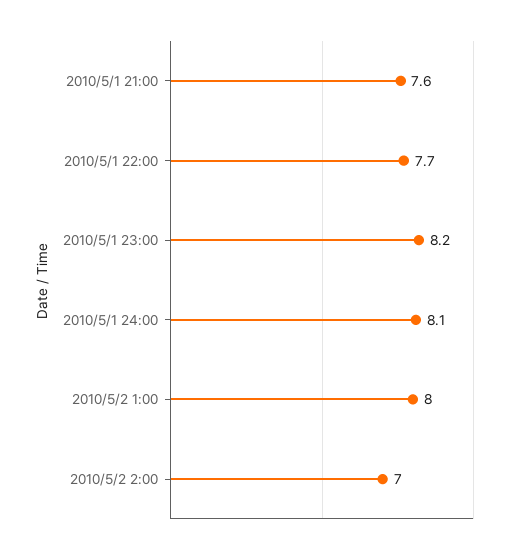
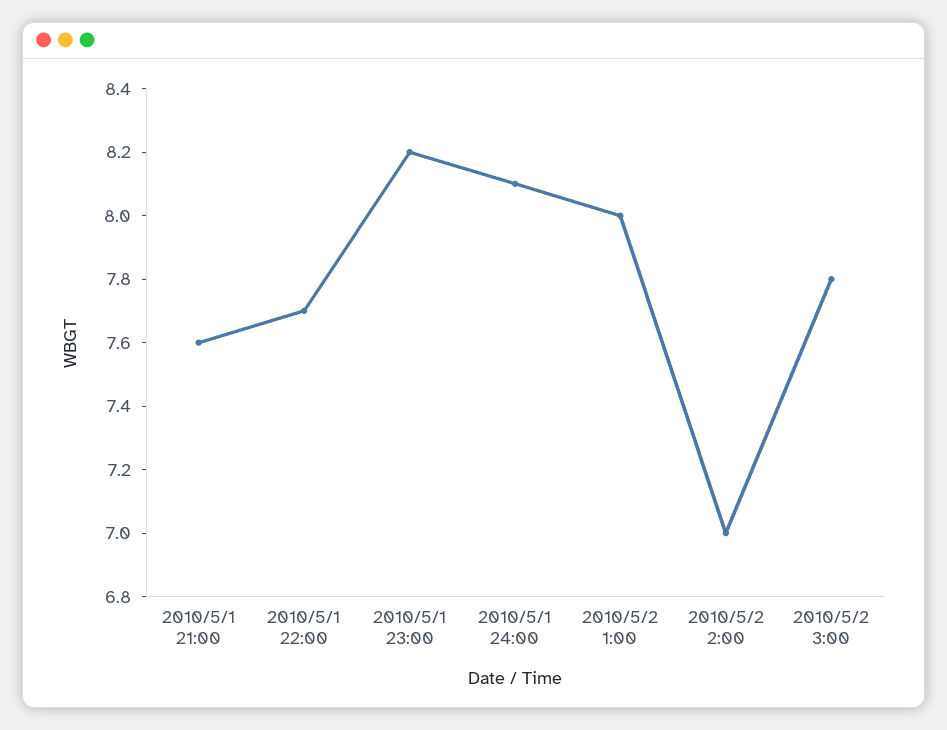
2010/5/2 3:00: none -> 7.8

